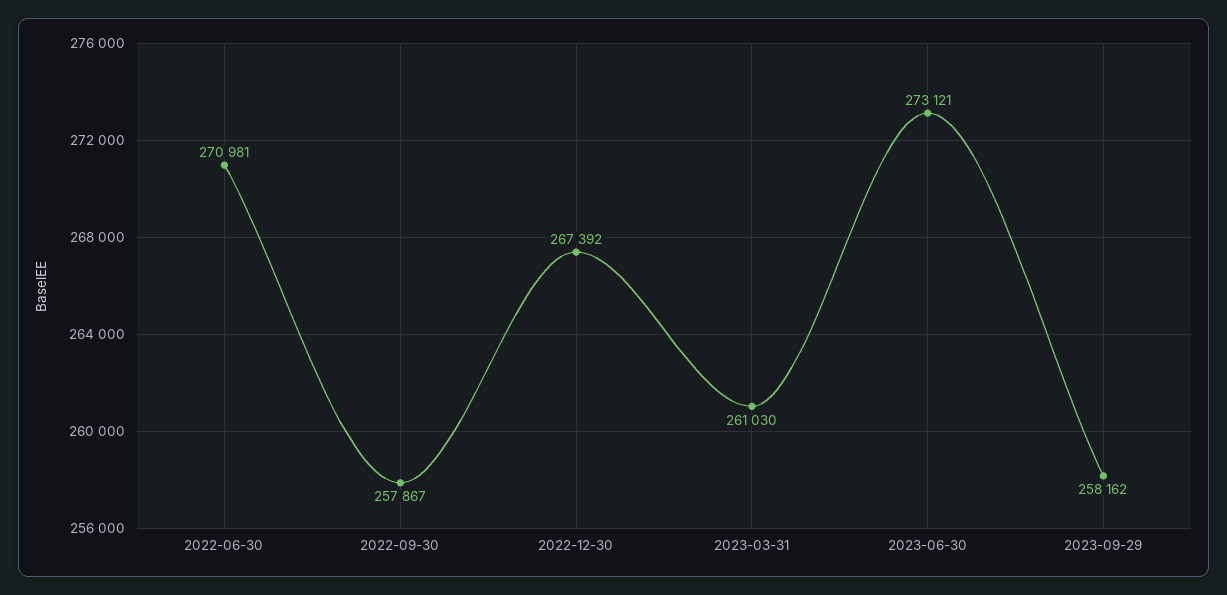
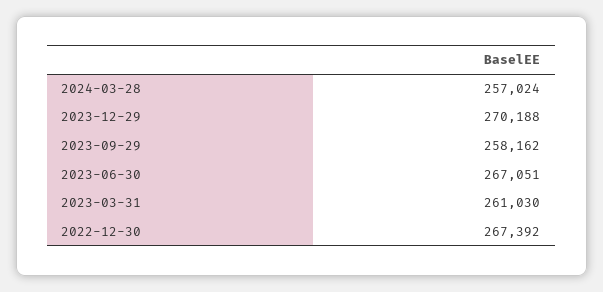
2022-06-30: 270981 -> none
2022-09-30: 257867 -> none
2023-06-30: 273121 -> 267051
2024-03-28: none -> 257024
2023-12-29: none -> 270188

